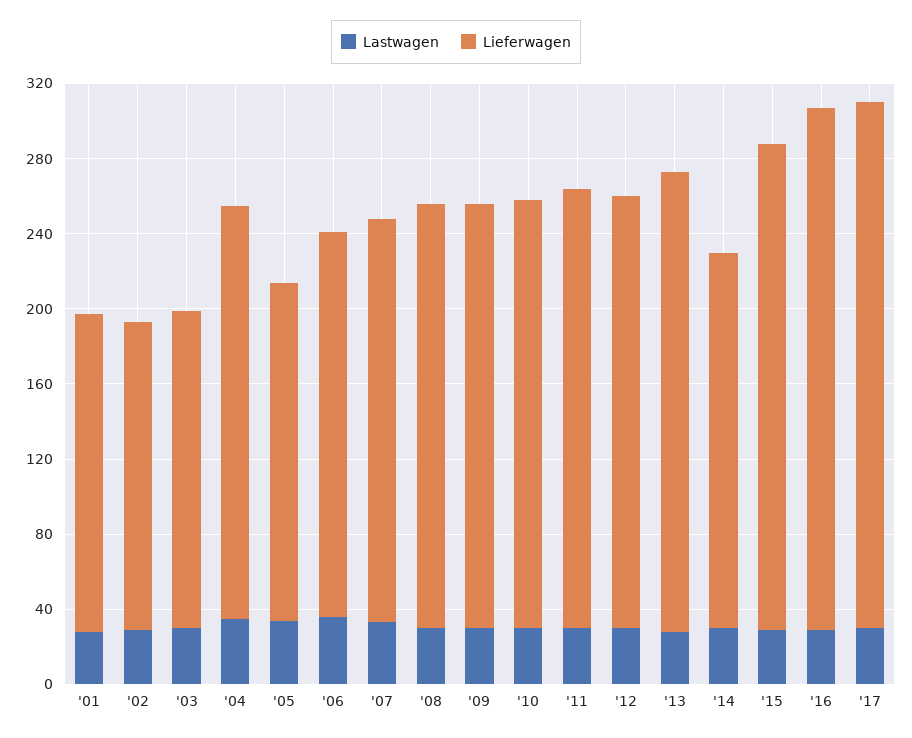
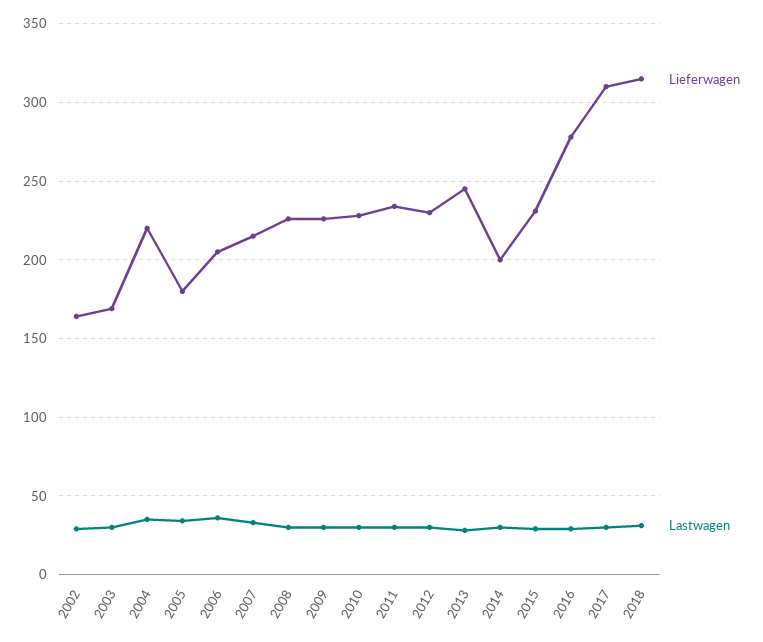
Lastwagen, '01: 30 -> none
Lieferwagen, '01: 170 -> none
Lieferwagen, '15: 260 -> 230
Lieferwagen, '17: 280 -> 310
Lieferwagen, 2018: none -> 315
Lastwagen, 2018: none -> 30

